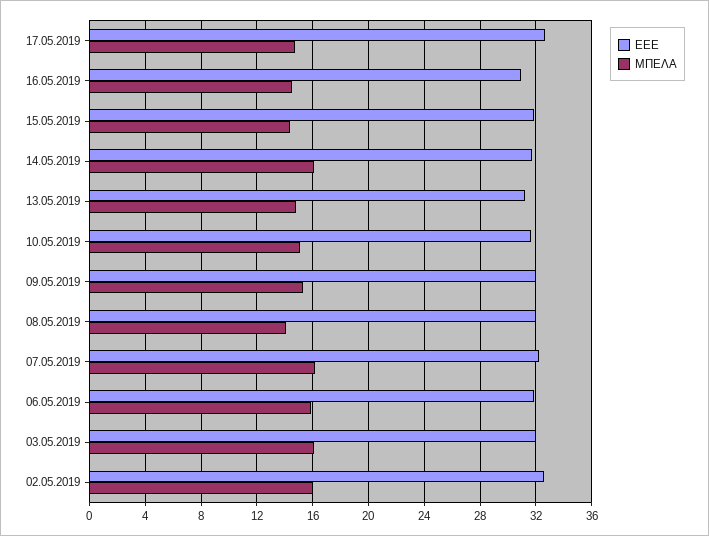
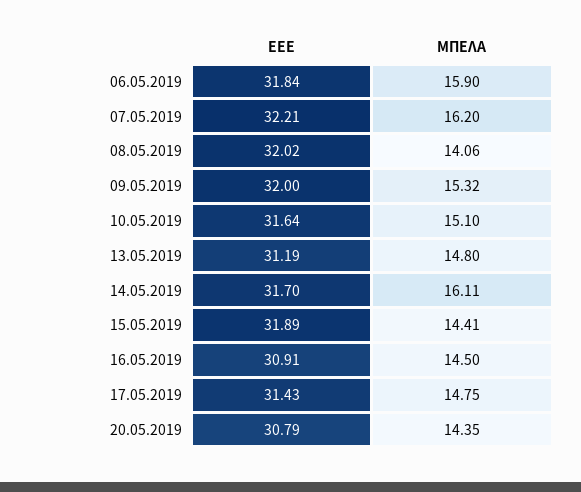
ΕΕΕ, 17.05.2019: 32.5 -> 31.43
ΕΕΕ, 03.05.2019: 32 -> none
ΜΠΕΛΑ, 03.05.2019: 16 -> none
ΕΕΕ, 02.05.2019: 32.5 -> none
ΜΠΕΛΑ, 02.05.2019: 16 -> none
ΕΕΕ, 20.05.2019: none -> 30.79
ΜΠΕΛΑ, 20.05.2019: none -> 14.35

